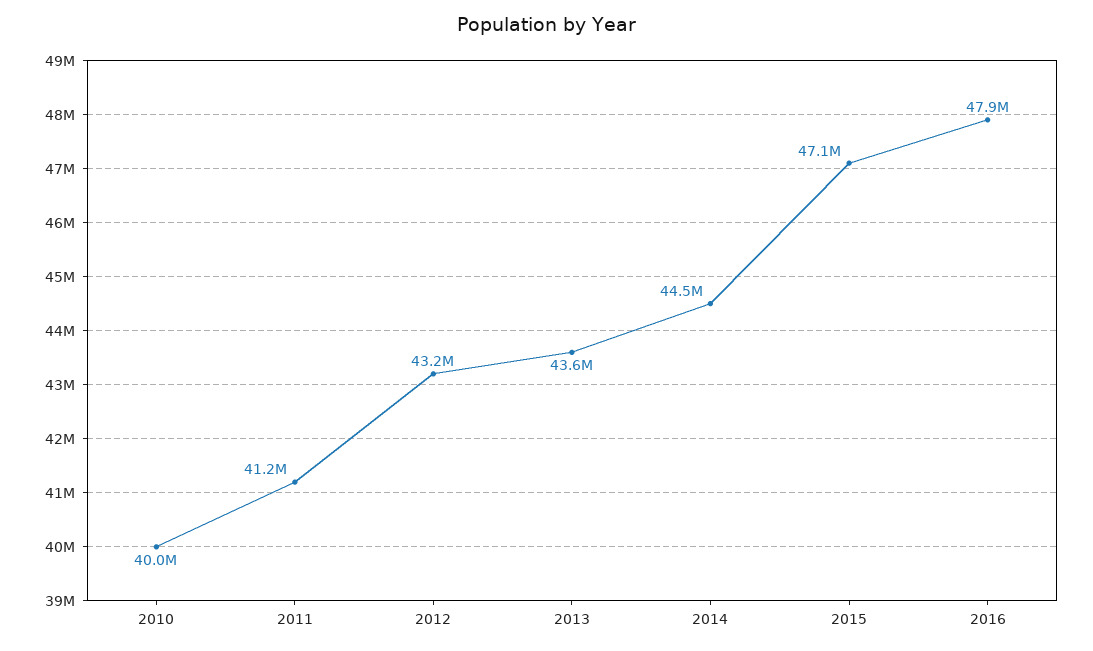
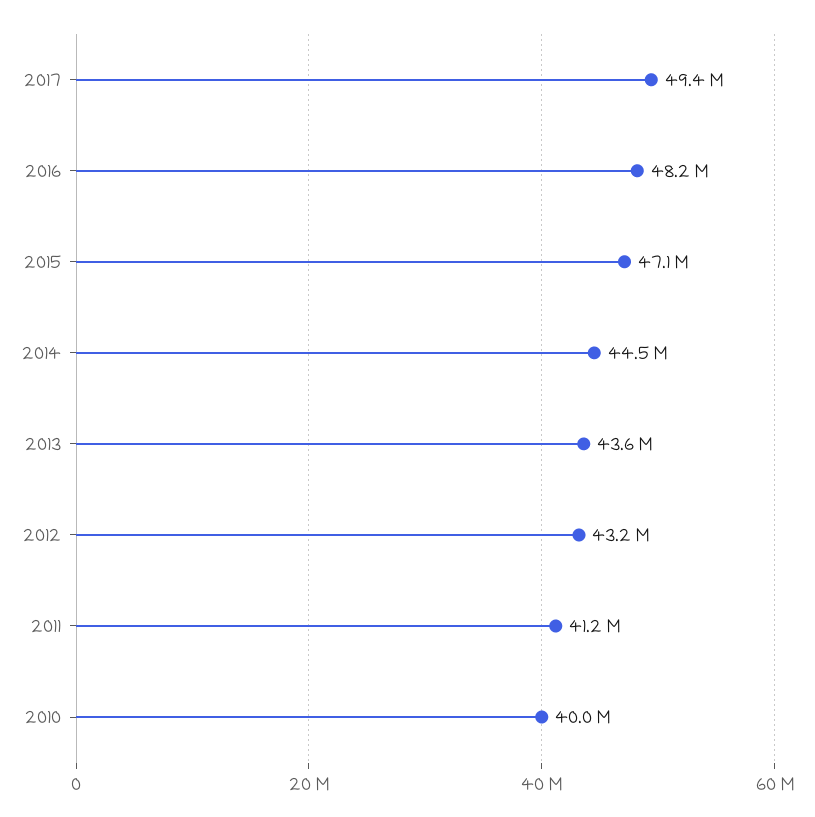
2016: 47900000 -> 48200000
2017: none -> 49400000

